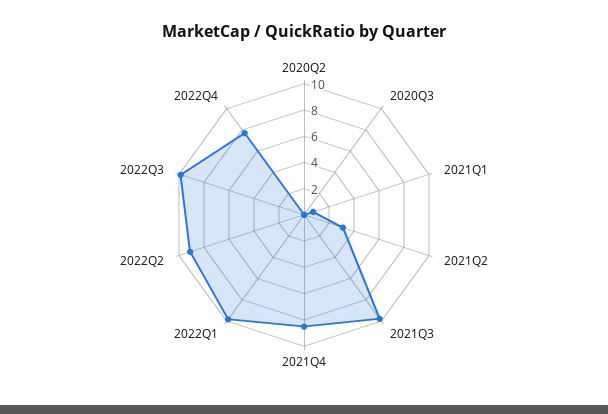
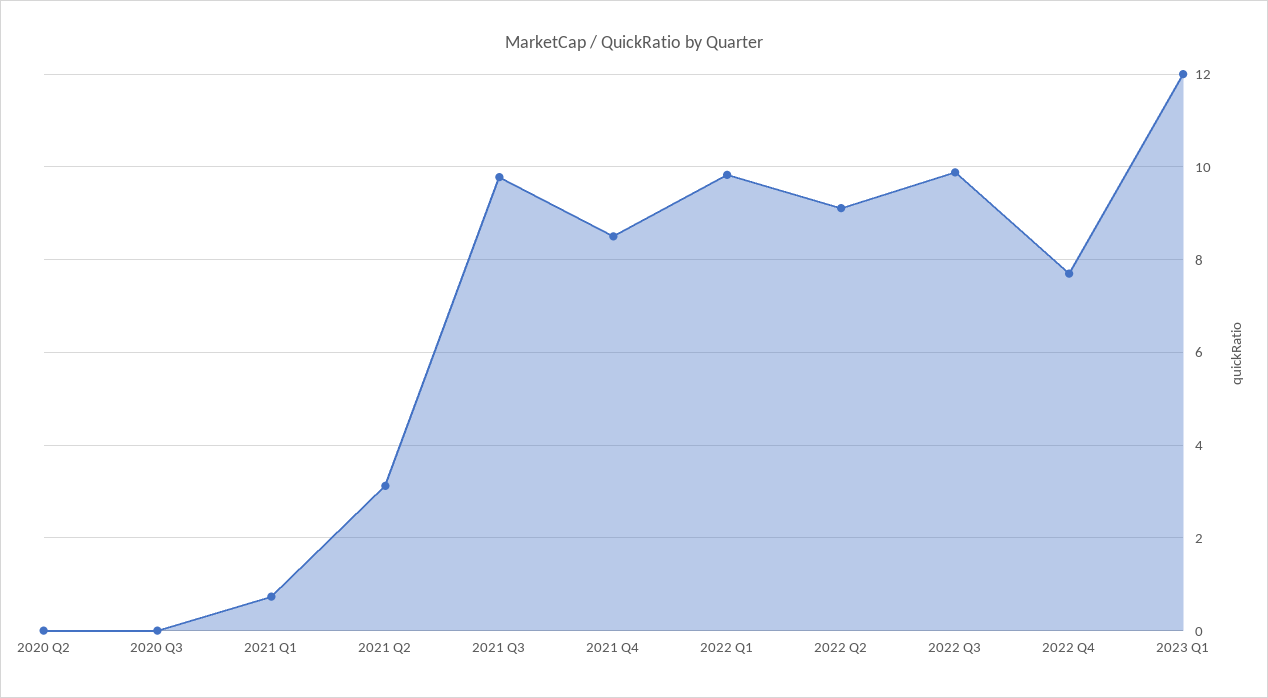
2023 Q1: none -> 12

